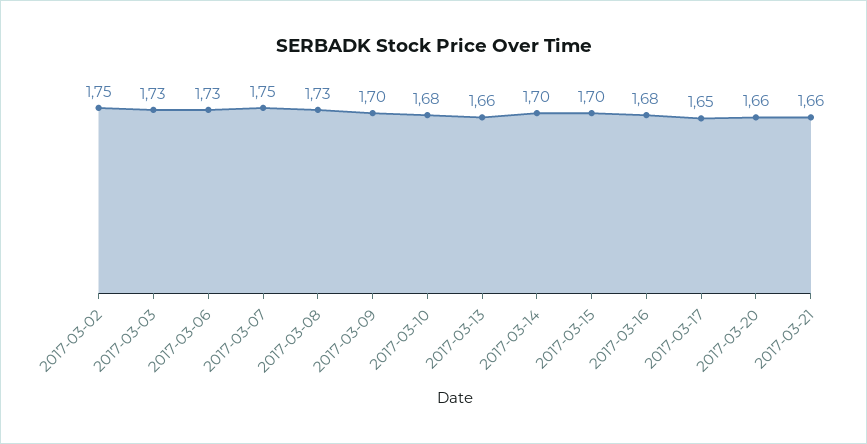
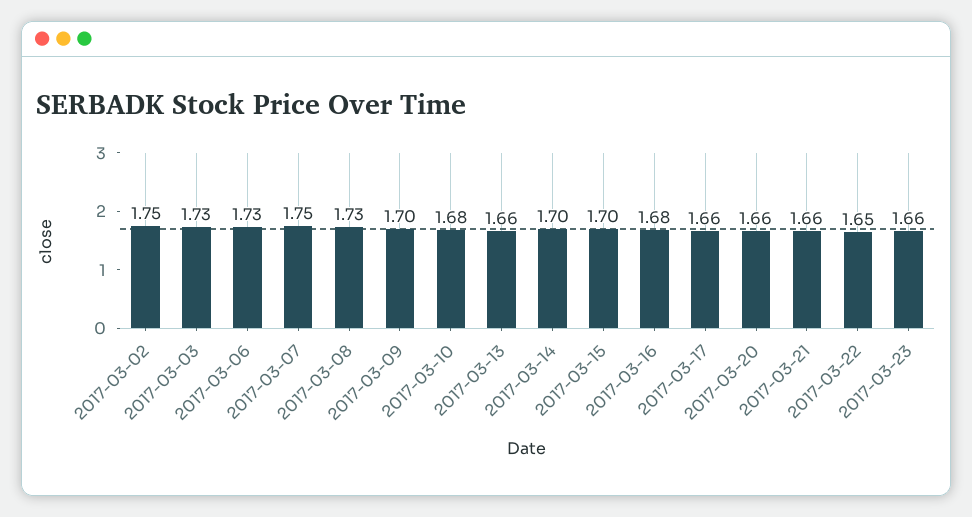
2017-03-17: 1.65 -> 1.66
2017-03-22: none -> 1.65
2017-03-23: none -> 1.66

